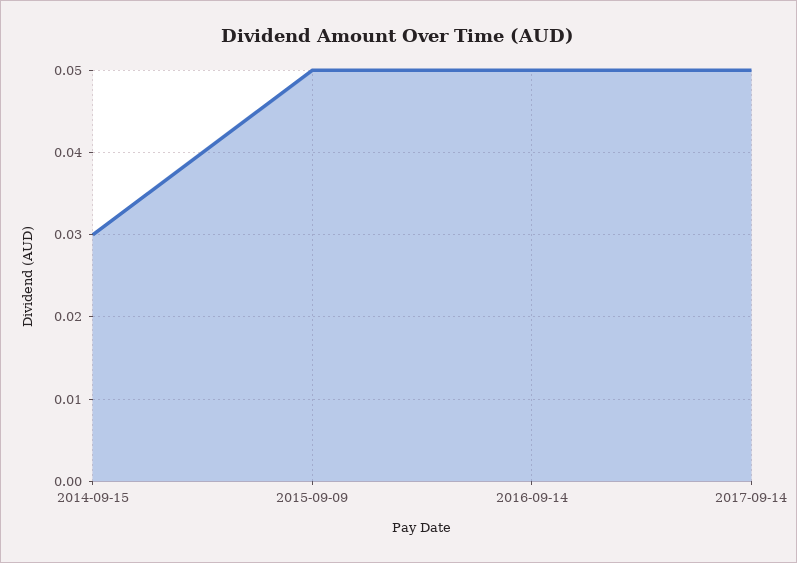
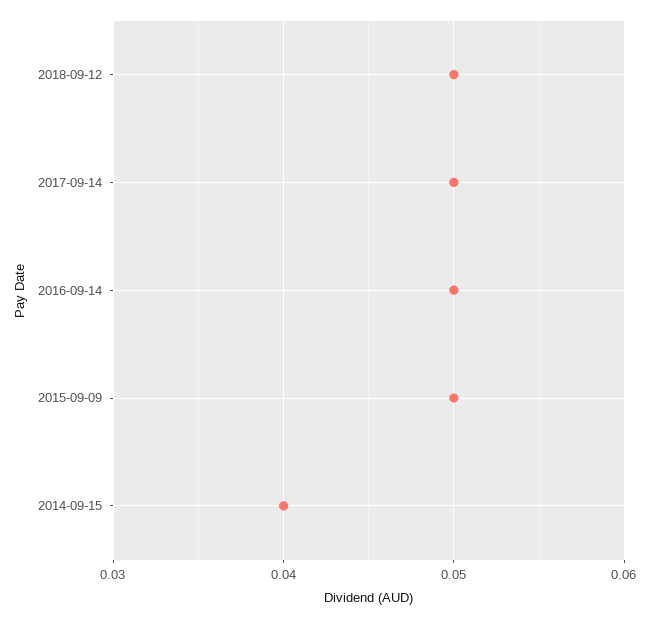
2014-09-15: 0.03 -> 0.04
2018-09-12: none -> 0.05

